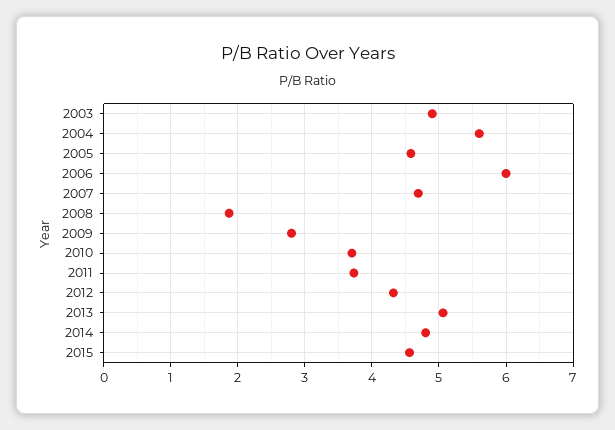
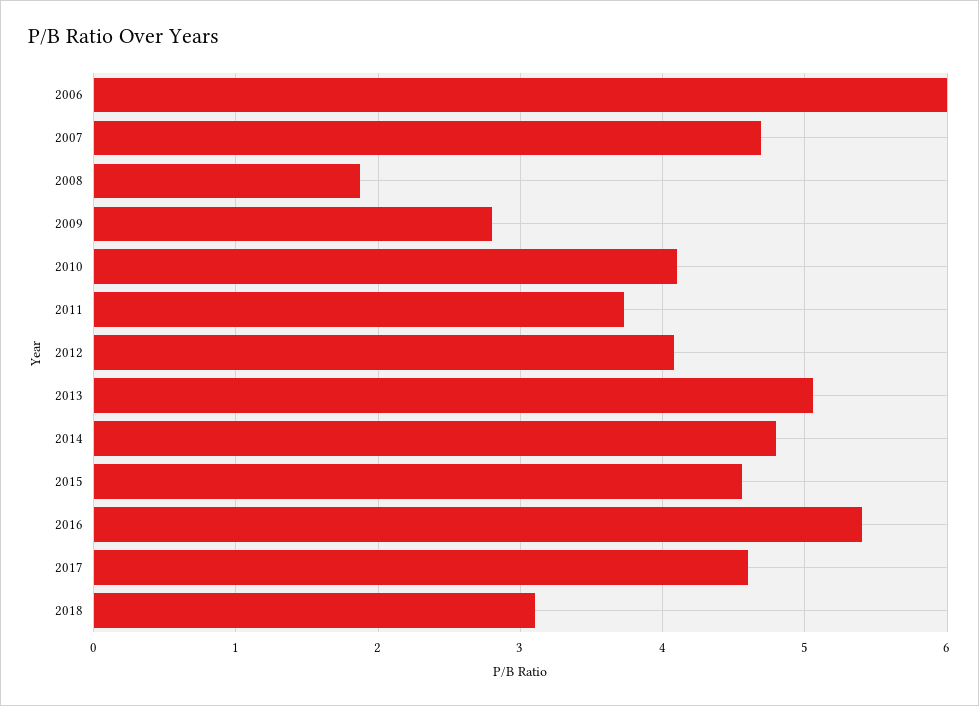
2003: 4.9 -> none
2004: 5.6 -> none
2005: 4.6 -> none
2010: 3.7 -> 4.1
2012: 4.3 -> 4.1
2016: none -> 5.4
2017: none -> 4.6
2018: none -> 3.1

